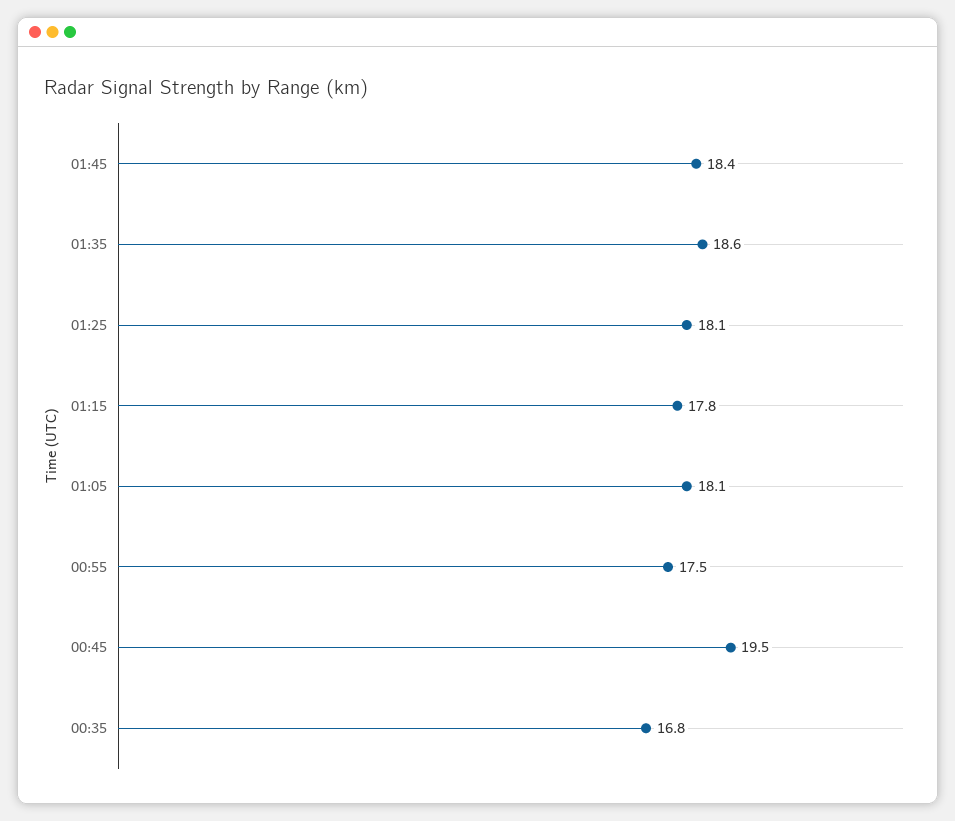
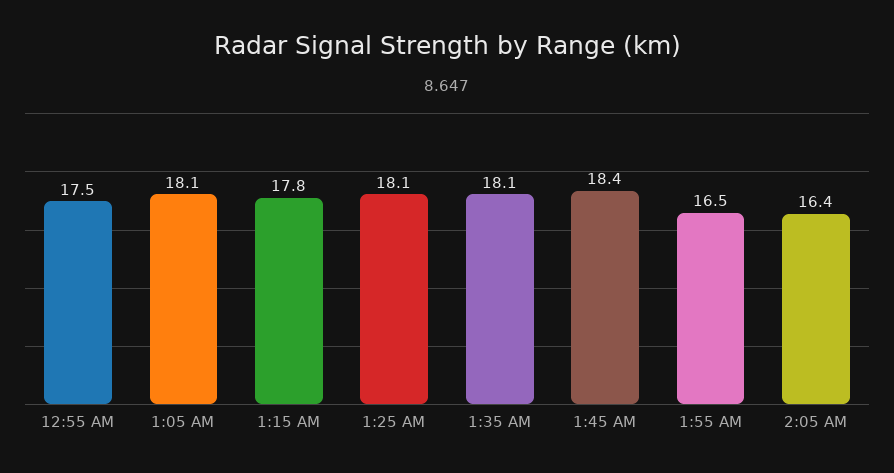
01:35: 18.6 -> 18.1
00:45: 19.5 -> none
00:35: 16.8 -> none
1:55 AM: none -> 16.5
2:05 AM: none -> 16.4

